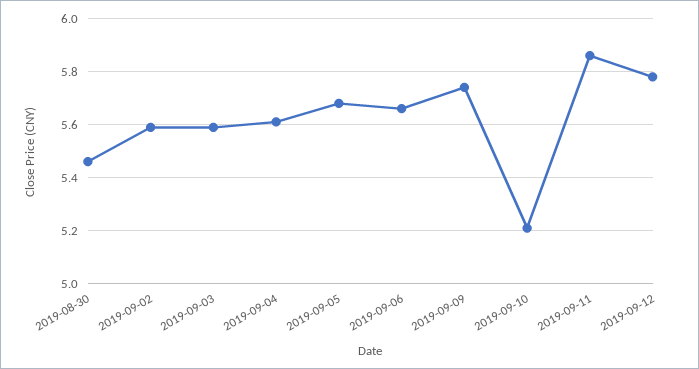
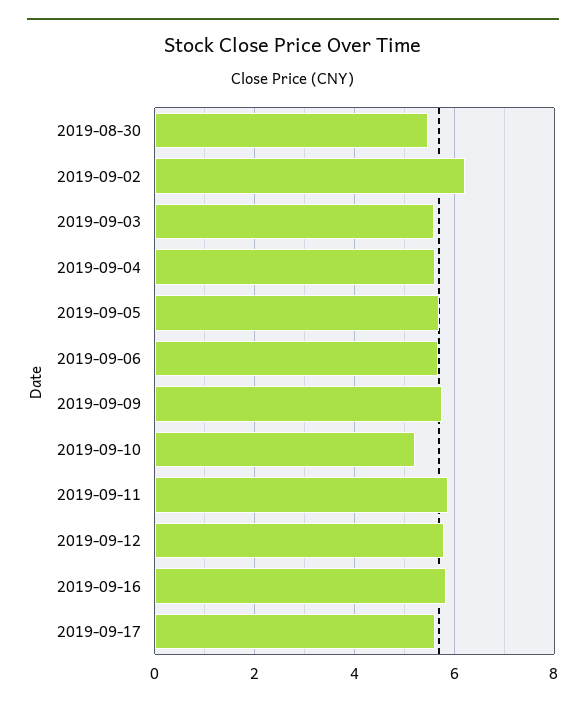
2019-09-02: 5.6 -> 6.2
2019-09-16: none -> 5.8
2019-09-17: none -> 5.6

